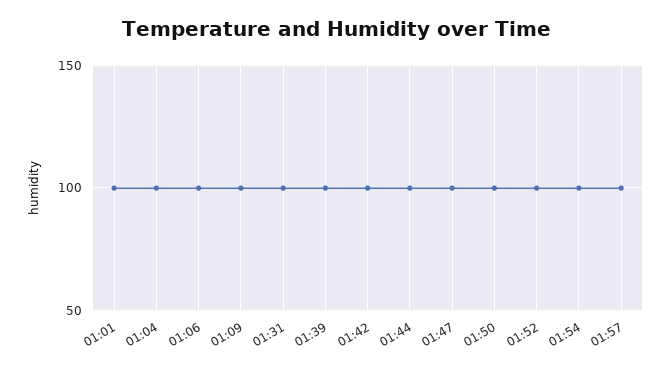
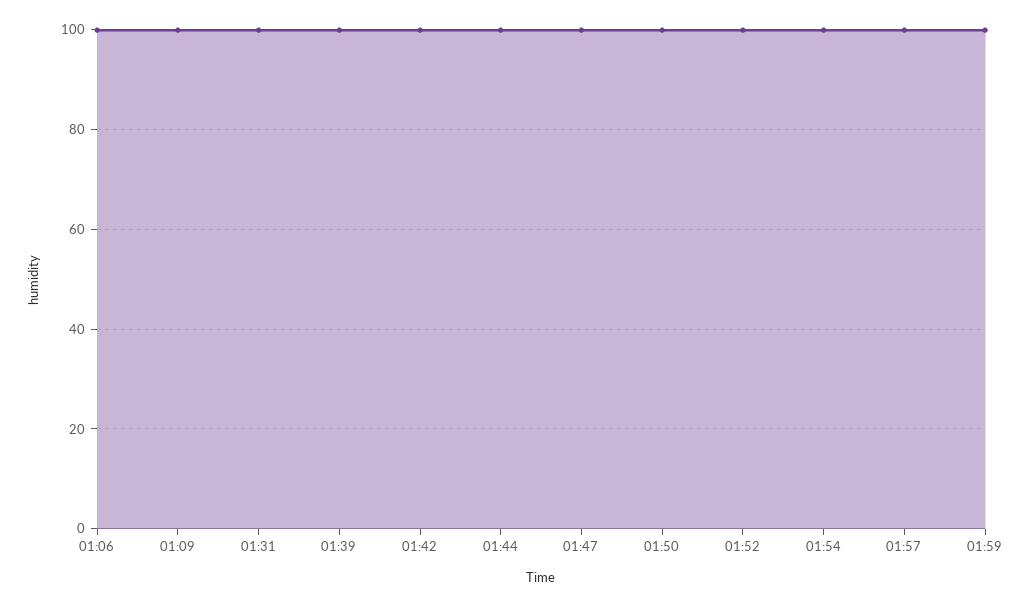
01:01: 100 -> none
01:04: 100 -> none
01:59: none -> 100

